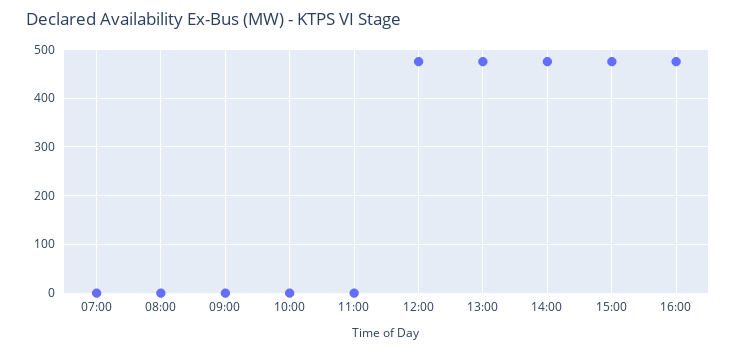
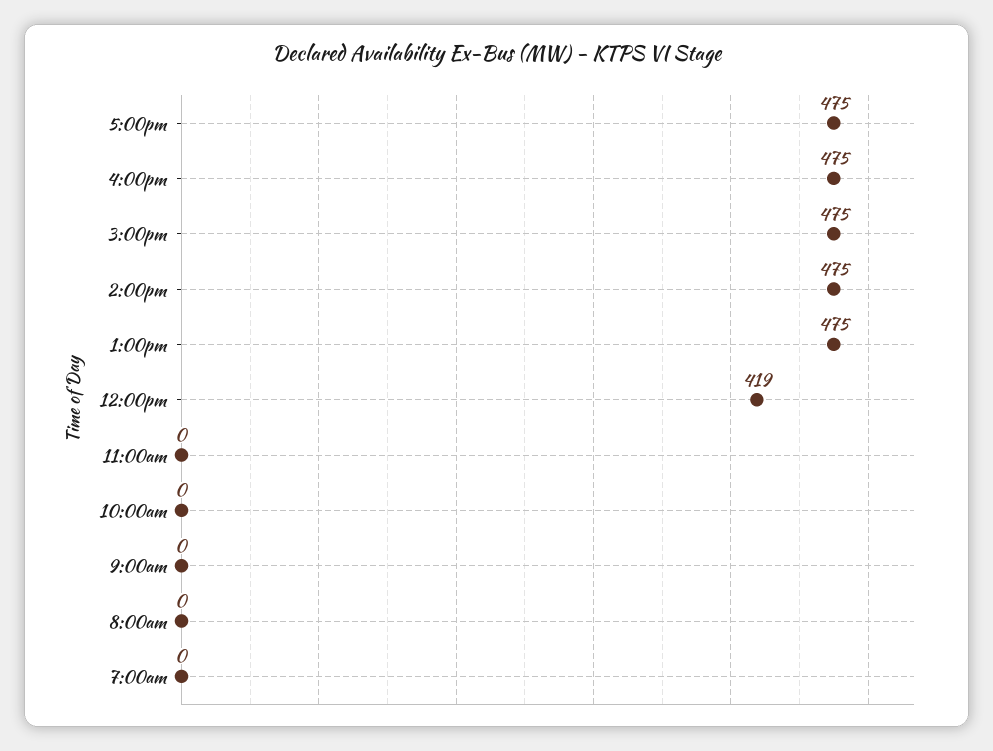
12:00: 480 -> 419
5:00pm: none -> 475

